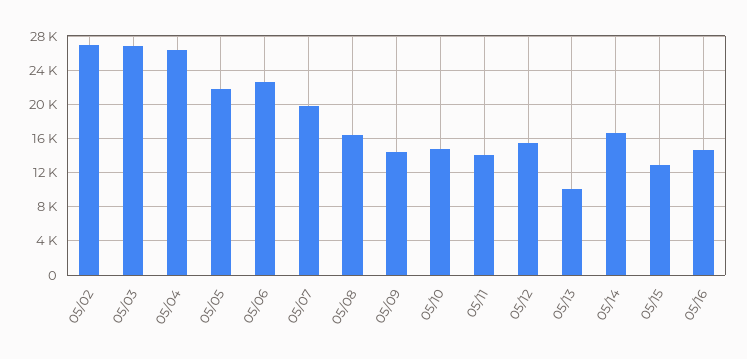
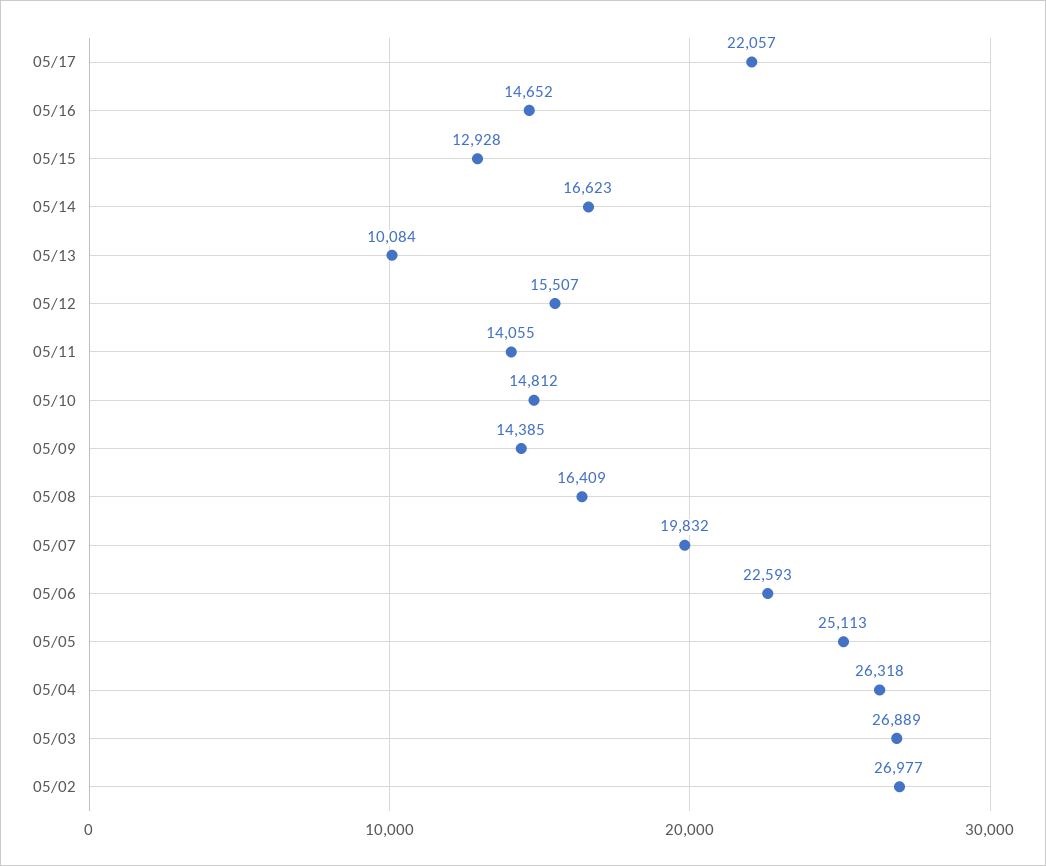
05/05: 22000 -> 25113
05/17: none -> 22057

